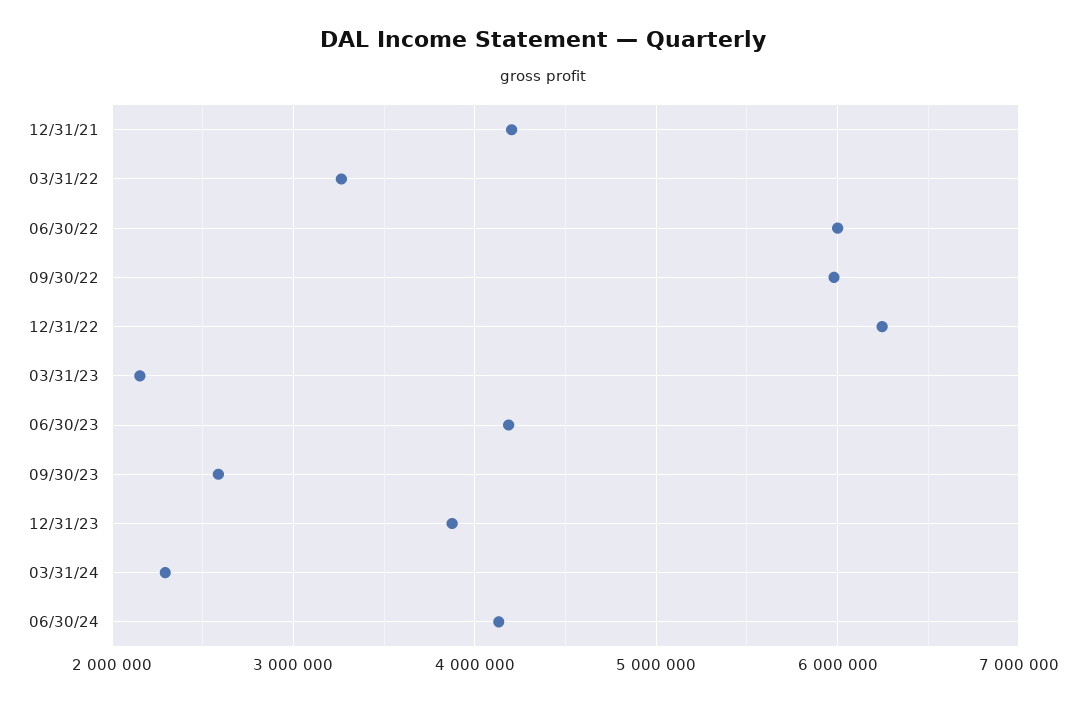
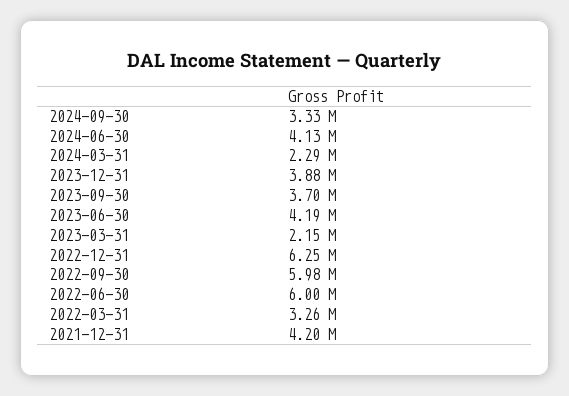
09/30/23: 2600000 -> 3700000
2024-09-30: none -> 3330000

